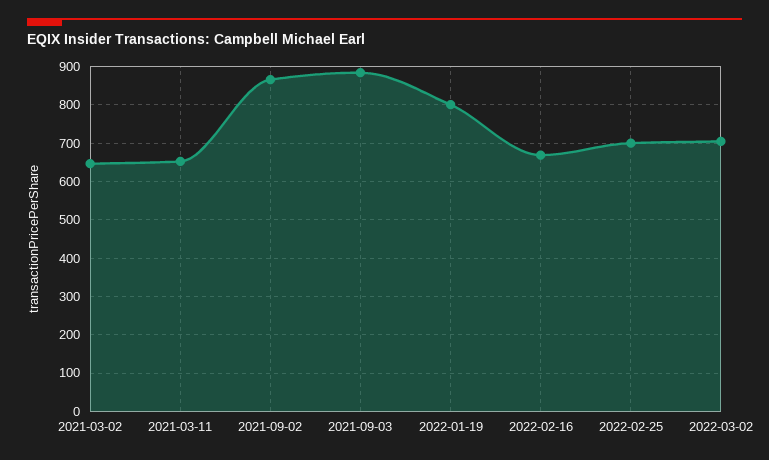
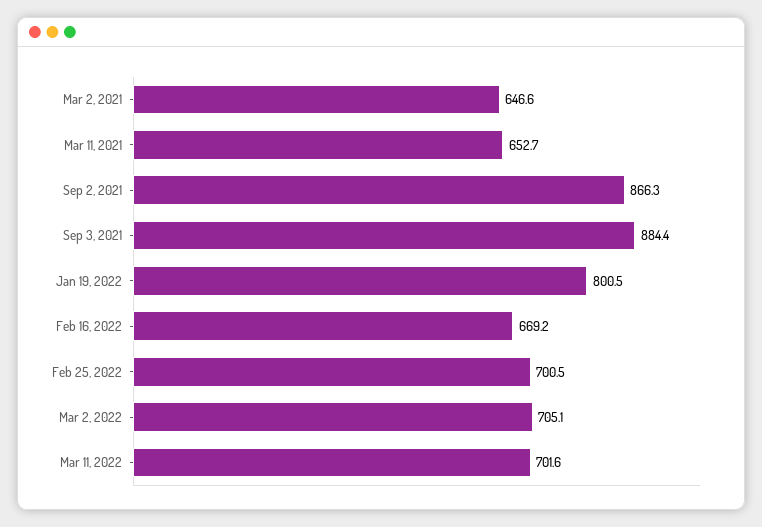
Mar 11, 2022: none -> 701.6

